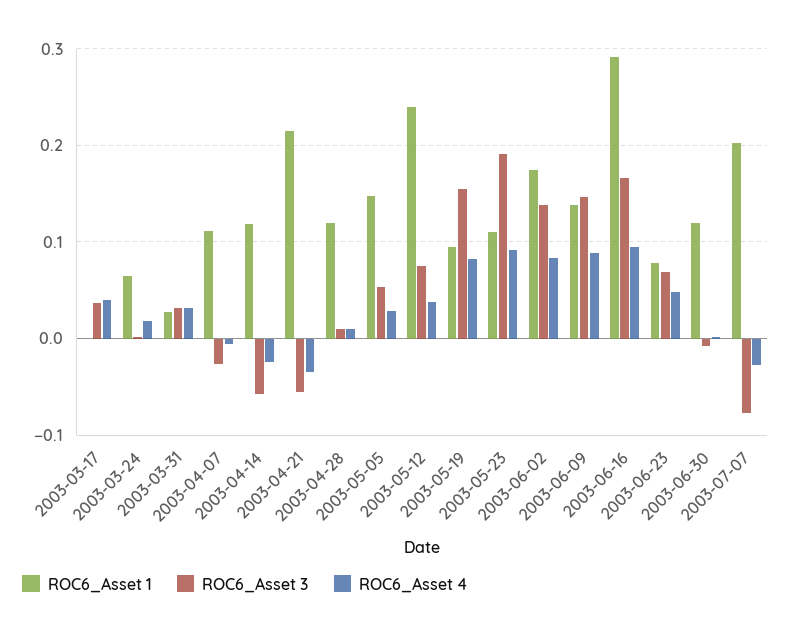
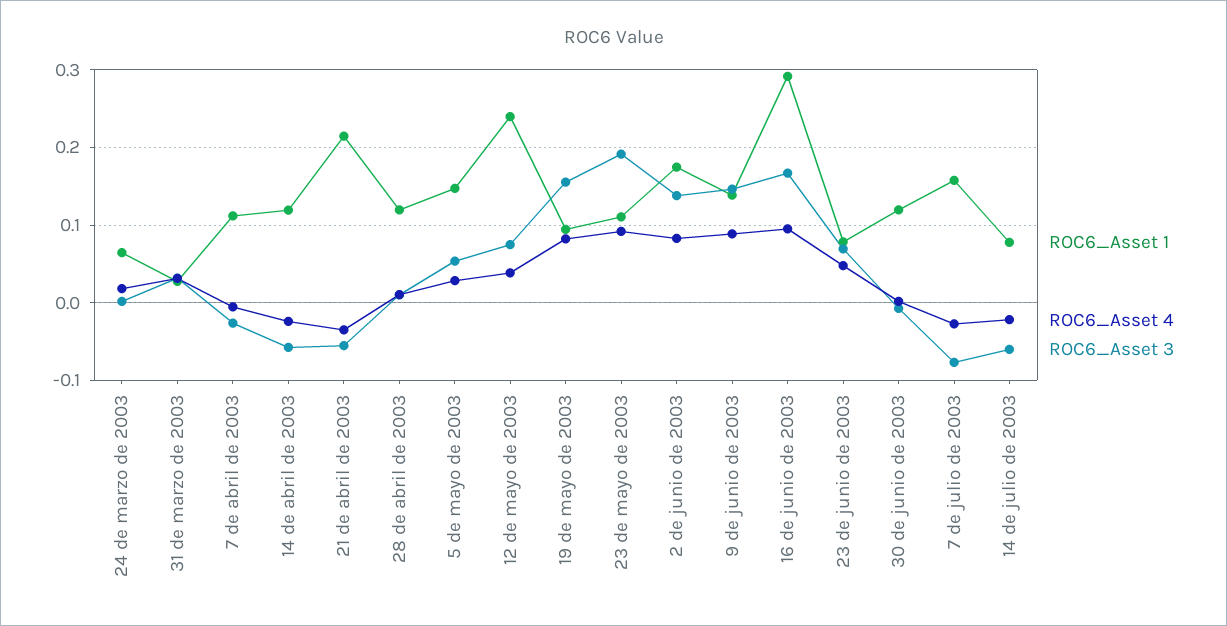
ROC6_Asset 1, 2003-03-17: 0 -> none
ROC6_Asset 3, 2003-03-17: 0.04 -> none
ROC6_Asset 4, 2003-03-17: 0.04 -> none
ROC6_Asset 1, 2003-07-07: 0.2 -> 0.16
ROC6_Asset 1, 14 de julio de 2003: none -> 0.08
ROC6_Asset 4, 14 de julio de 2003: none -> -0.02
ROC6_Asset 3, 14 de julio de 2003: none -> -0.06

